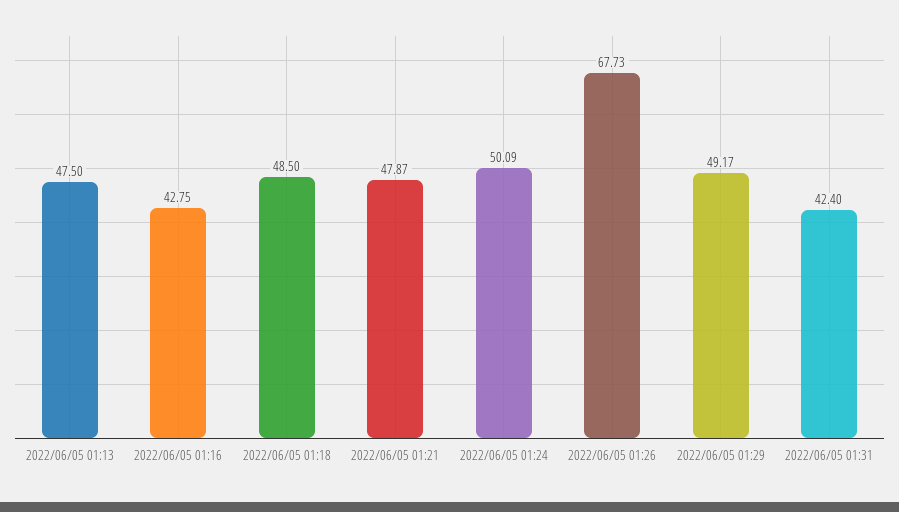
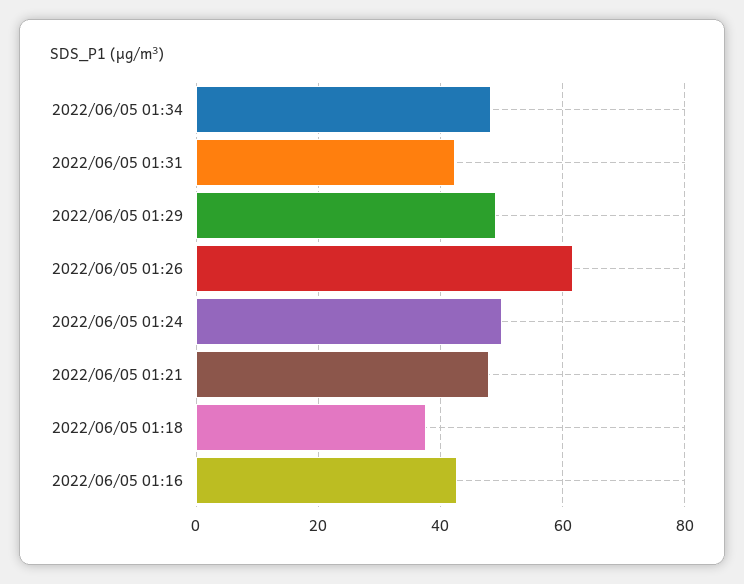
2022/06/05 01:13: 47.5 -> none
2022/06/05 01:18: 48.5 -> 38
2022/06/05 01:26: 67.73 -> 62
2022/06/05 01:34: none -> 48

